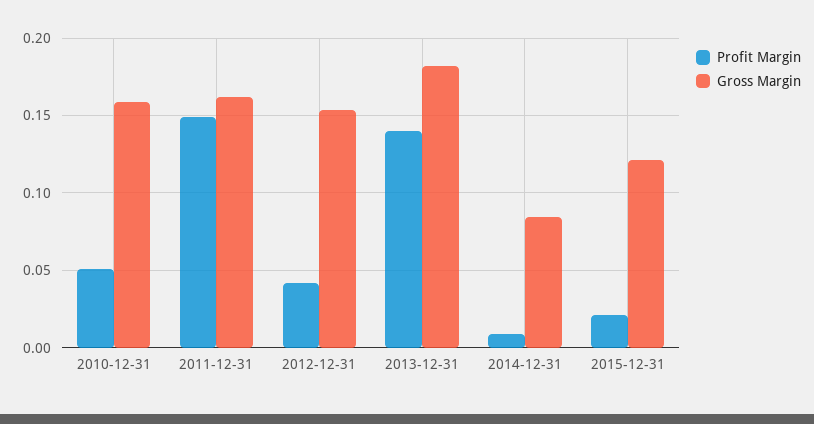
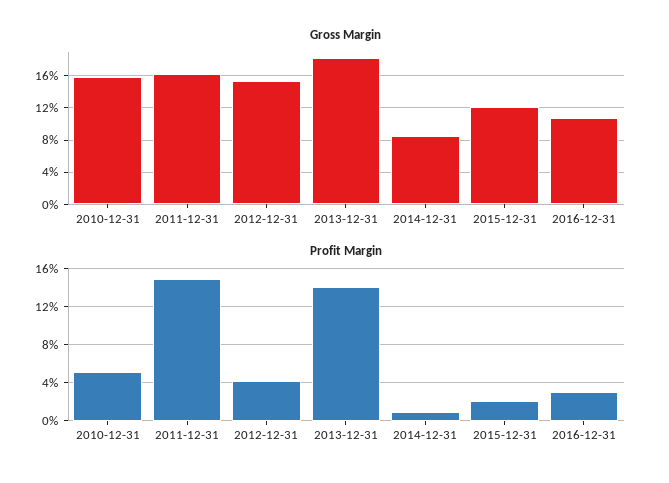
Gross Margin, 2016-12-31: none -> 0.11
Profit Margin, 2016-12-31: none -> 0.03

